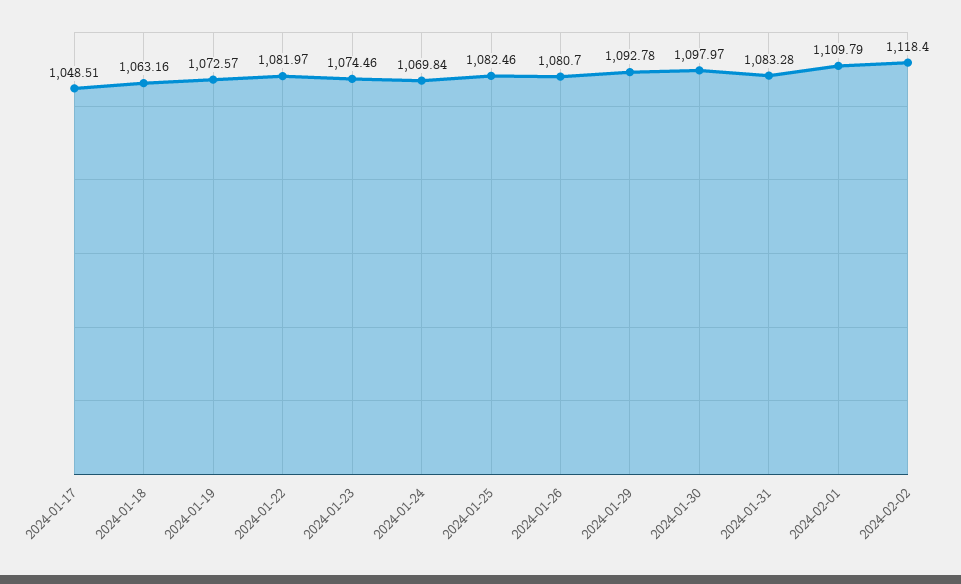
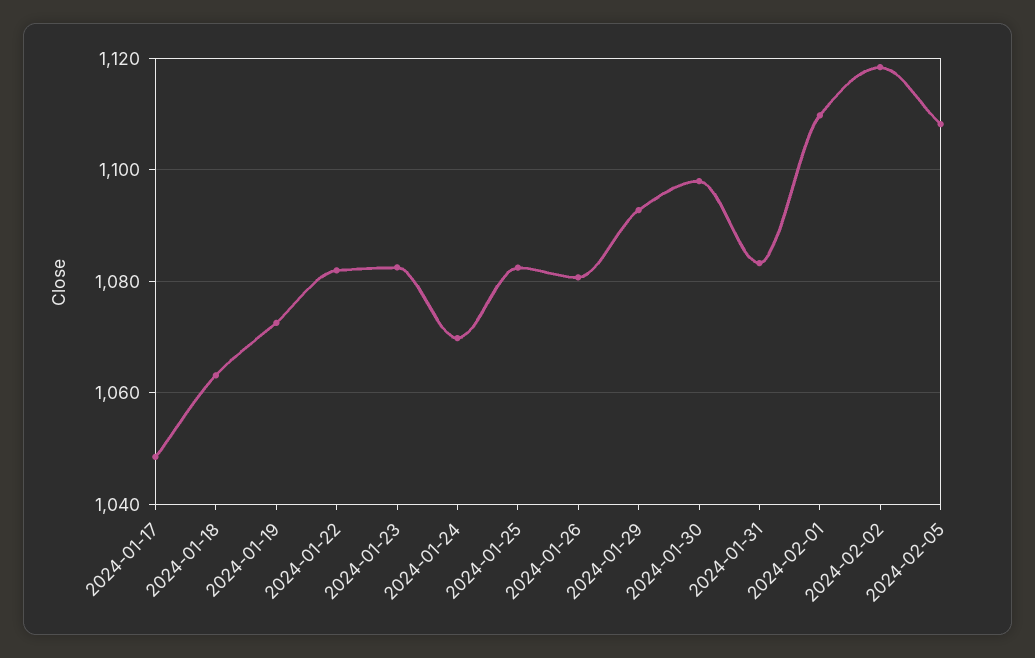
2024-01-23: 1074.46 -> 1082
2024-02-05: none -> 1108

